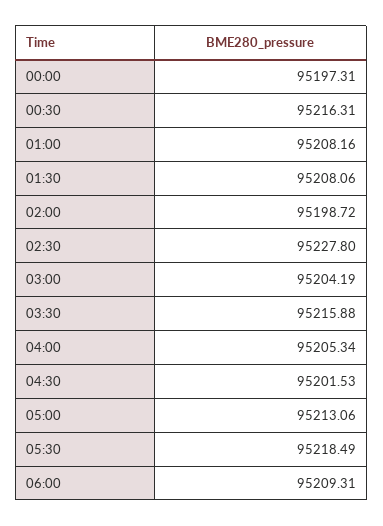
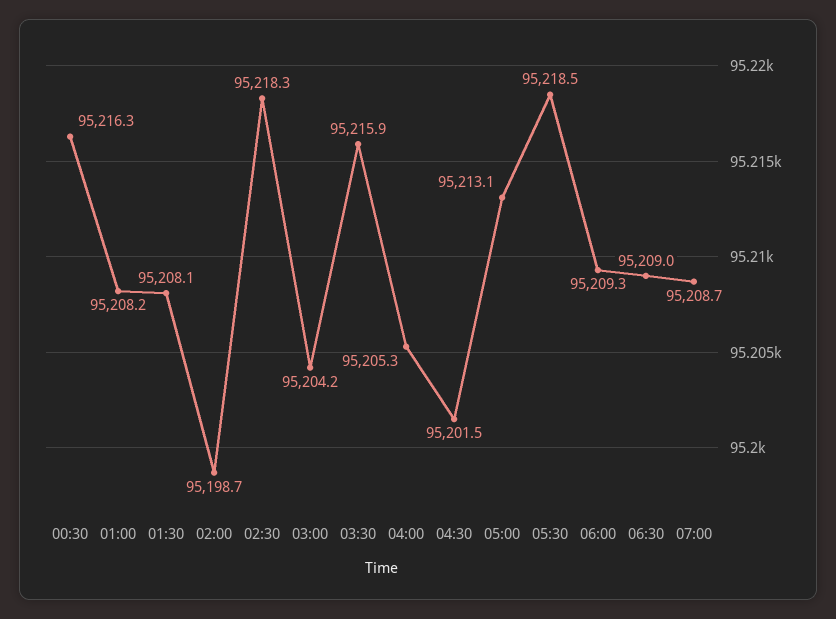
00:00: 95197.31 -> none
02:30: 95227.8 -> 95218.3
06:30: none -> 95209
07:00: none -> 95208.7

